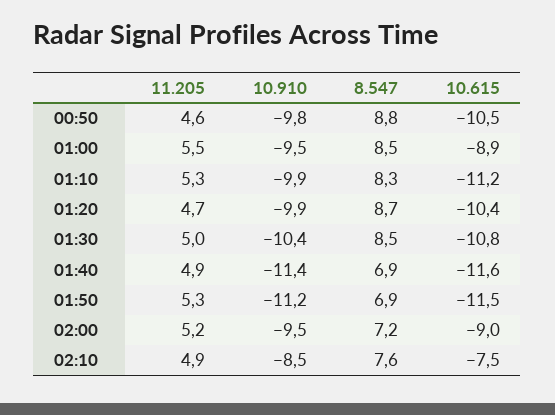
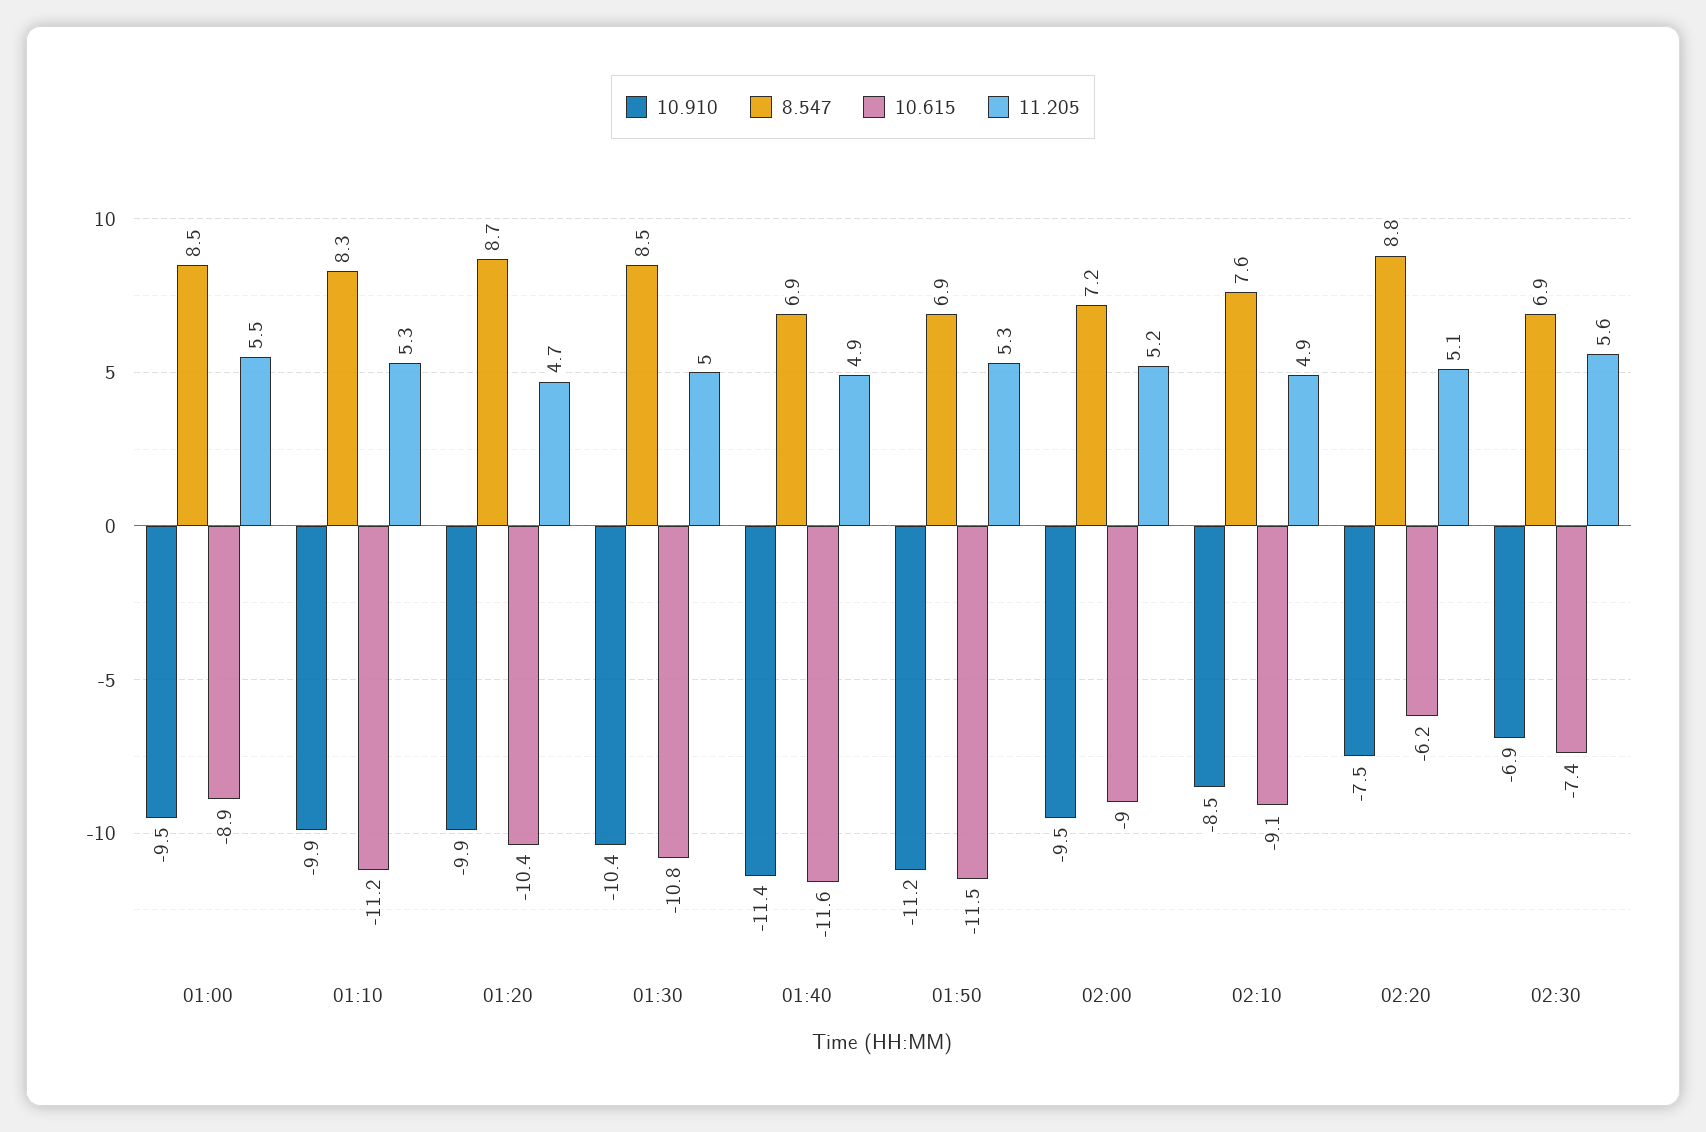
11.205, 00:50: 4.6 -> none
10.910, 00:50: -9.8 -> none
8.547, 00:50: 8.8 -> none
10.615, 00:50: -10.5 -> none
10.615, 02:10: -7.5 -> -9.1
10.910, 02:20: none -> -7.5
8.547, 02:20: none -> 8.8
10.615, 02:20: none -> -6.2
11.205, 02:20: none -> 5.1
10.910, 02:30: none -> -6.9
8.547, 02:30: none -> 6.9
10.615, 02:30: none -> -7.4
11.205, 02:30: none -> 5.6

